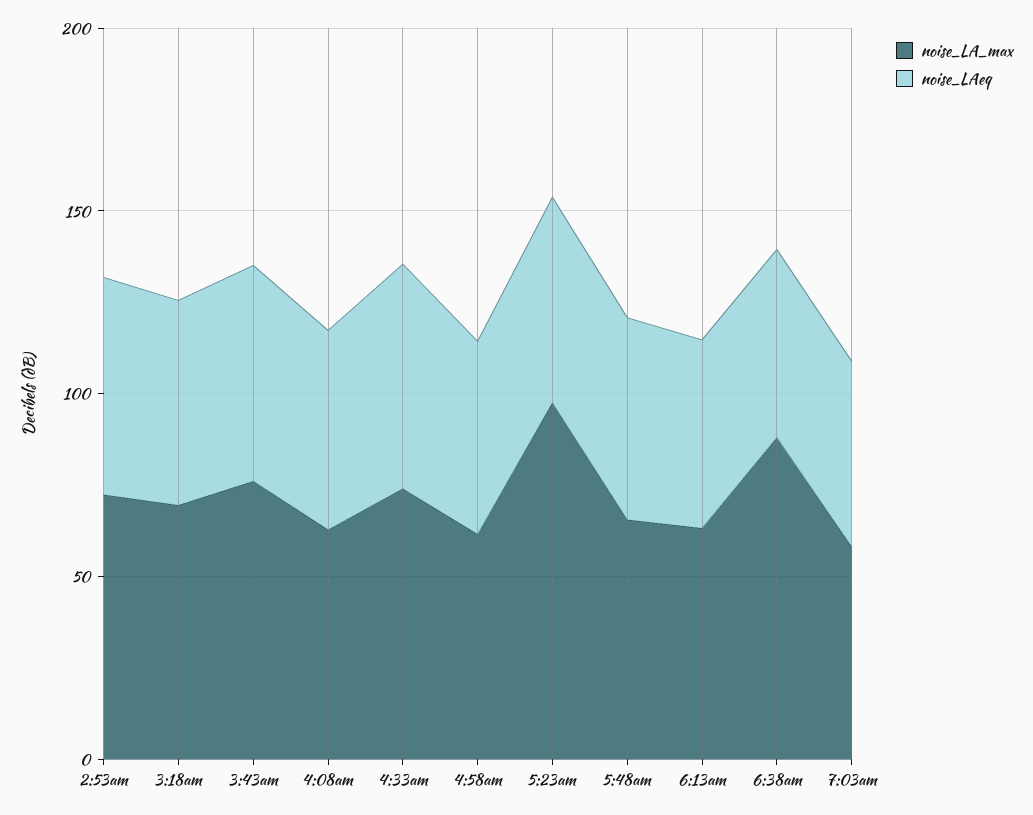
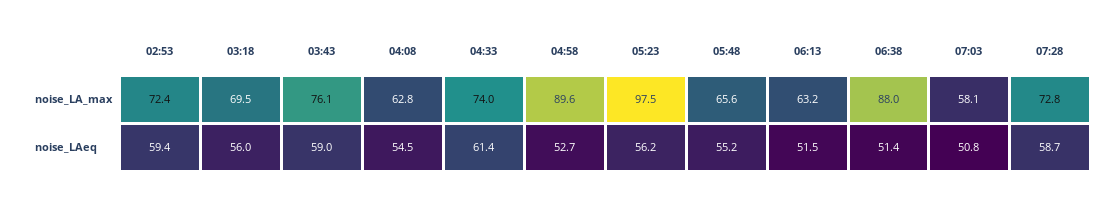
noise_LA_max, 4:58am: 60 -> 89.6
noise_LA_max, 07:28: none -> 72.8
noise_LAeq, 07:28: none -> 58.7

